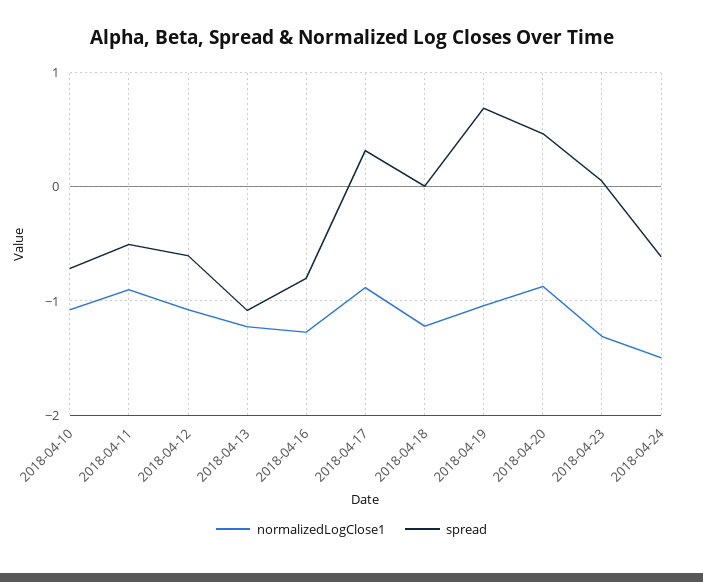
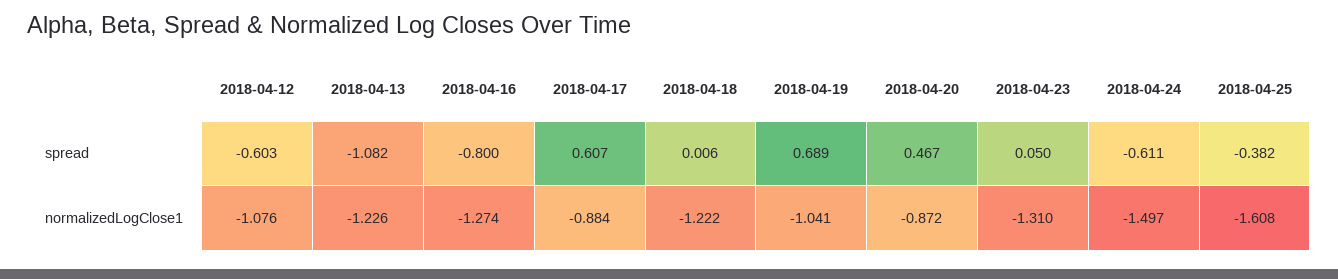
normalizedLogClose1, 2018-04-10: -1.1 -> none
spread, 2018-04-10: -0.7 -> none
normalizedLogClose1, 2018-04-11: -0.9 -> none
spread, 2018-04-11: -0.5 -> none
spread, 2018-04-17: 0.3 -> 0.607
spread, 2018-04-25: none -> -0.382
normalizedLogClose1, 2018-04-25: none -> -1.608

